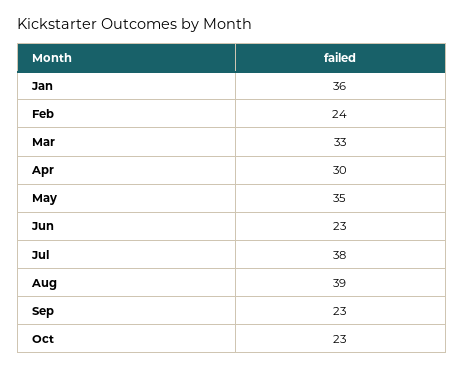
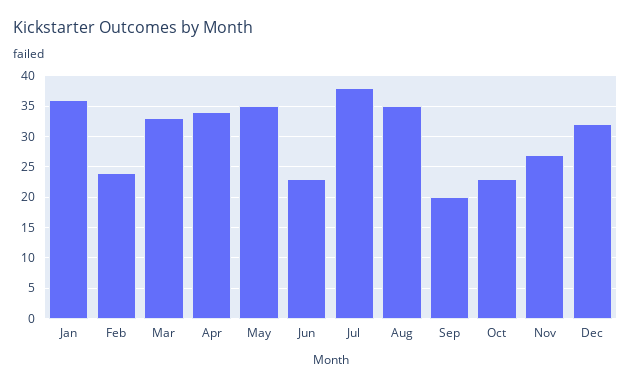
Apr: 30 -> 34
Aug: 39 -> 35
Sep: 23 -> 20
Nov: none -> 27
Dec: none -> 32

